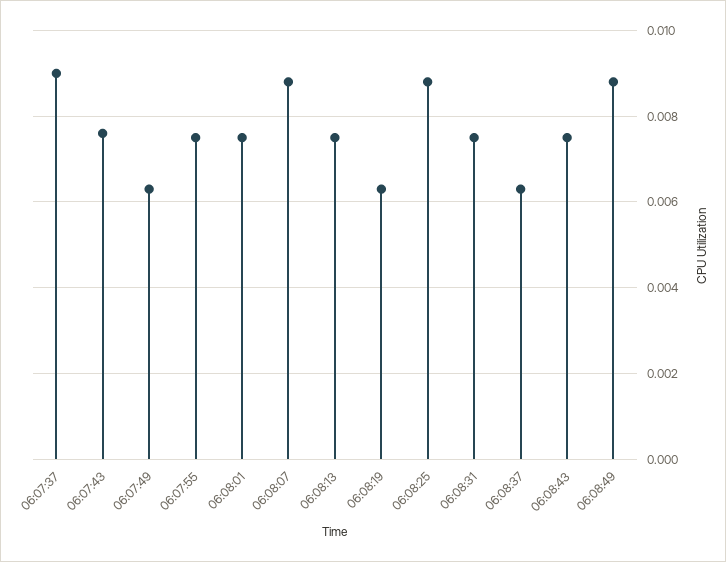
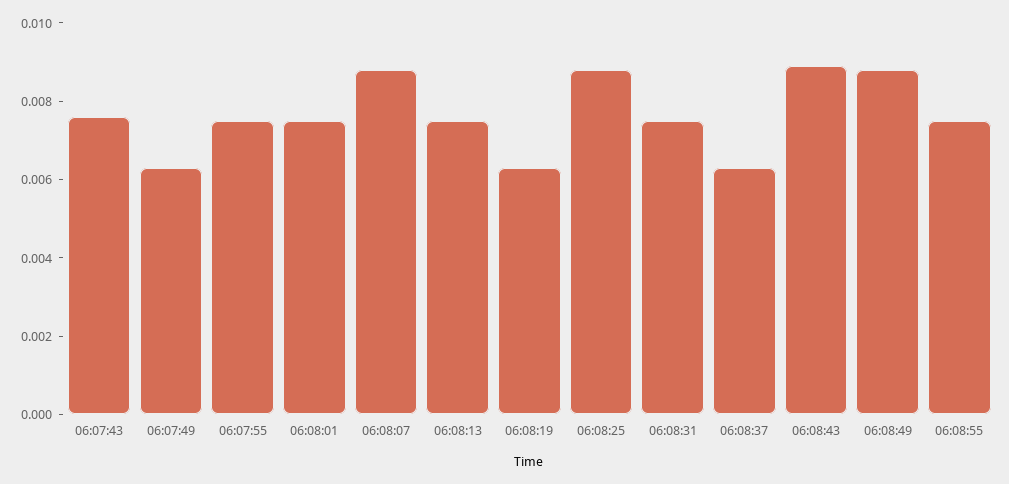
06:07:37: 0.009 -> none
06:08:43: 0.0075 -> 0.009
06:08:55: none -> 0.0075

